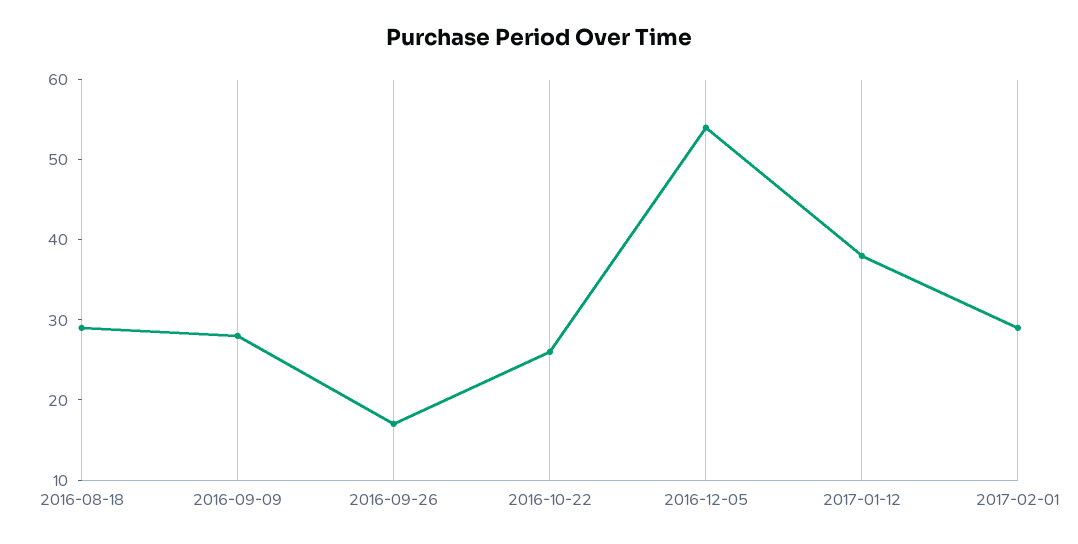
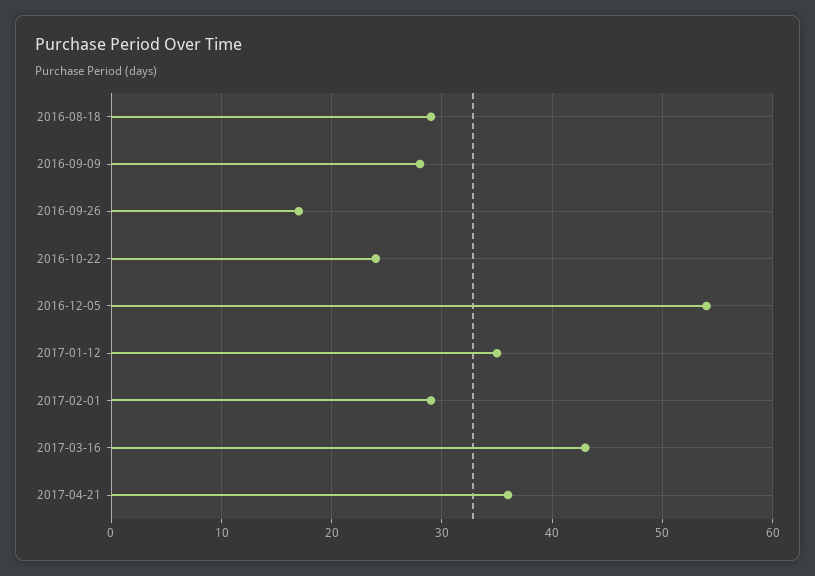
2016-10-22: 26 -> 24
2017-01-12: 38 -> 35
2017-03-16: none -> 43
2017-04-21: none -> 36

